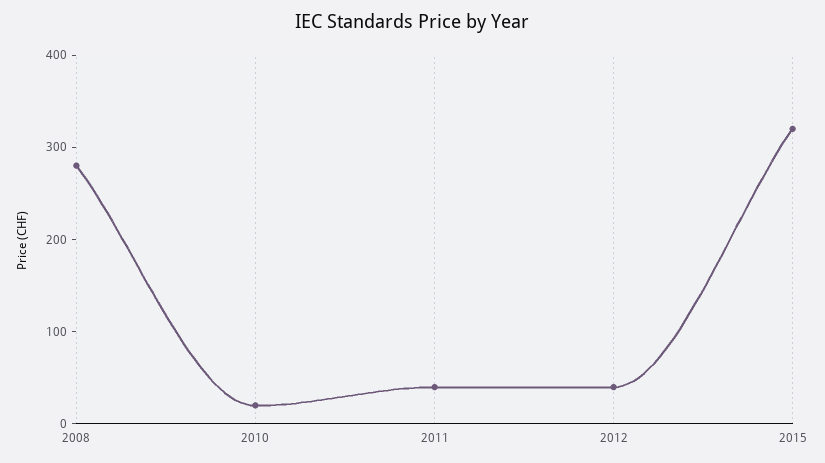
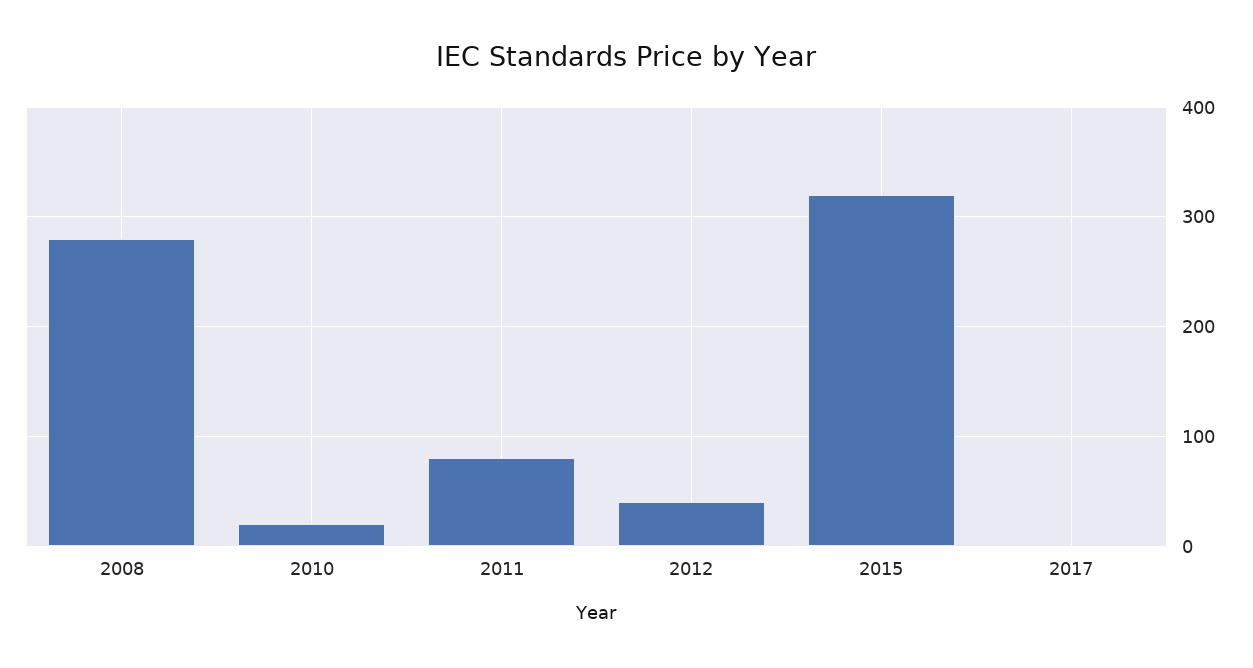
2011: 40 -> 80
2017: none -> 0

